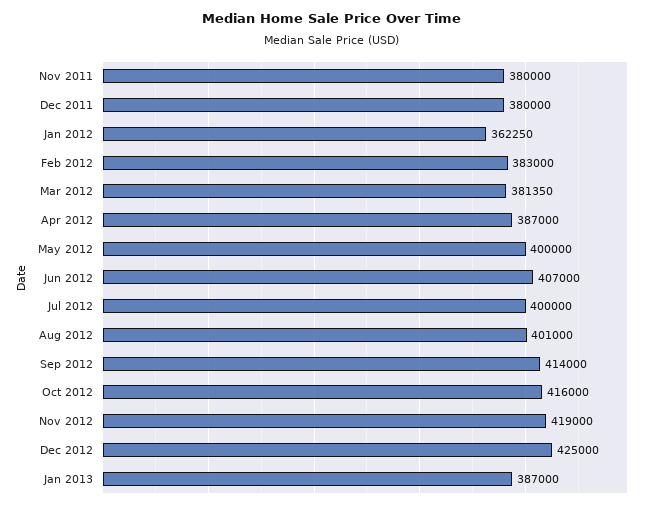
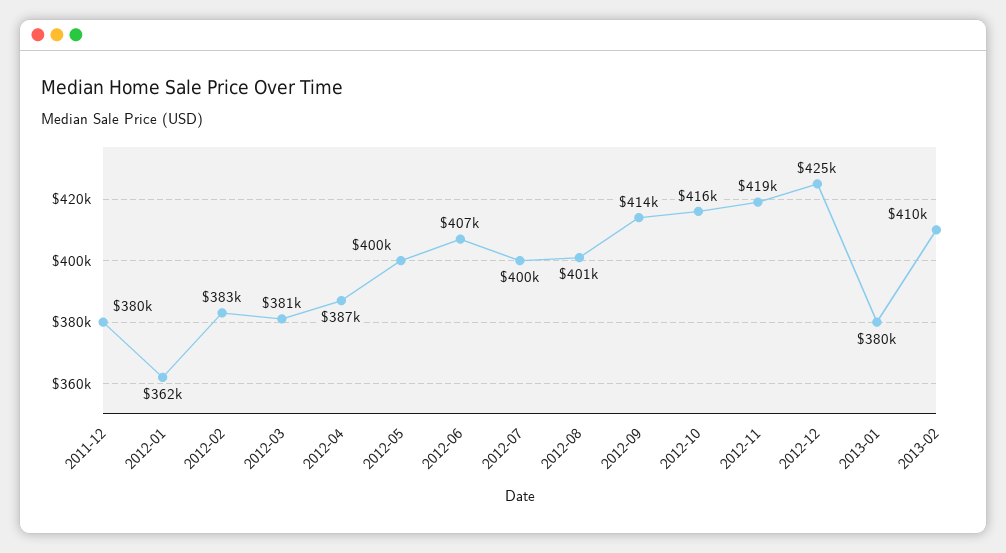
Nov 2011: 380000 -> none
Jan 2013: 387000 -> 380000
2013-02: none -> 410000

